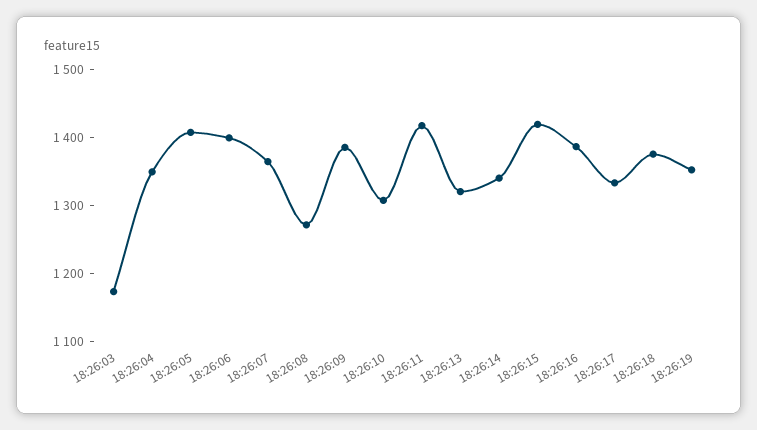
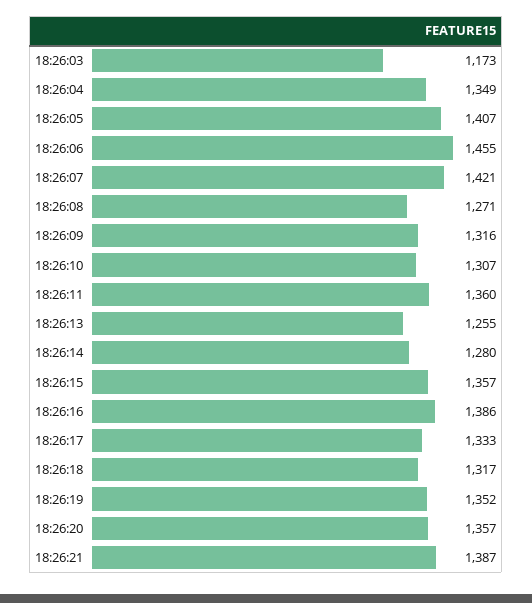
18:26:06: 1400 -> 1455
18:26:07: 1360 -> 1421
18:26:09: 1380 -> 1316
18:26:11: 1420 -> 1360
18:26:13: 1320 -> 1255
18:26:14: 1340 -> 1280
18:26:15: 1420 -> 1357
18:26:18: 1380 -> 1317
18:26:20: none -> 1357
18:26:21: none -> 1387

